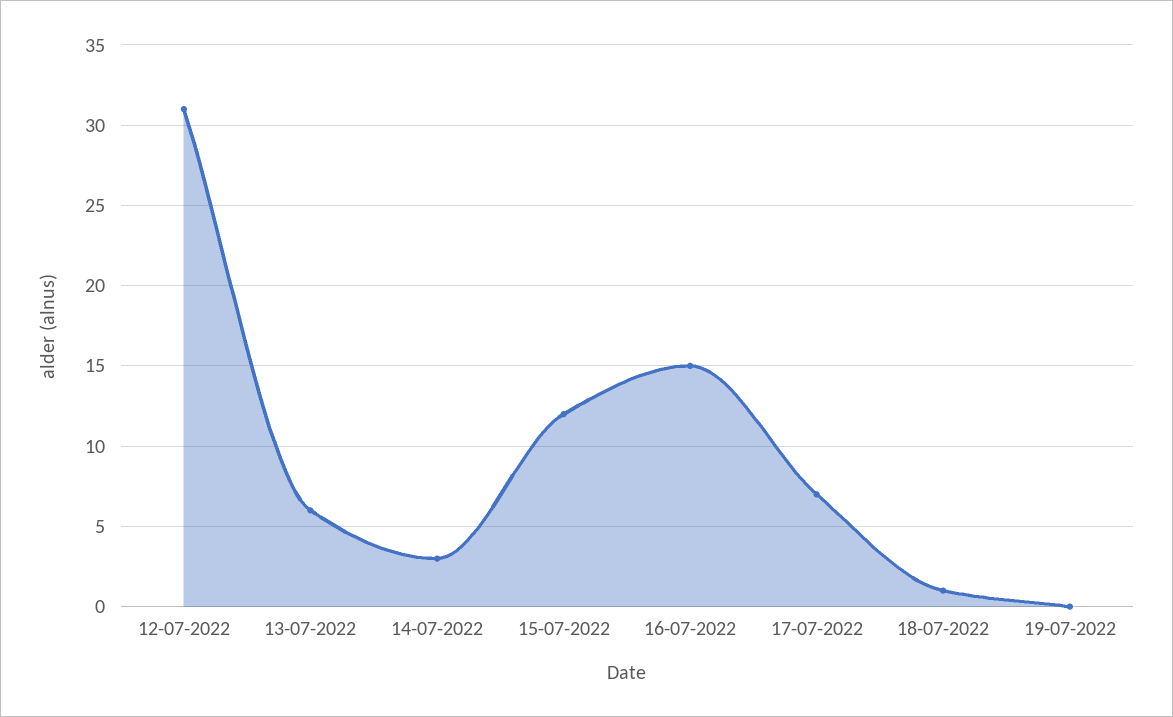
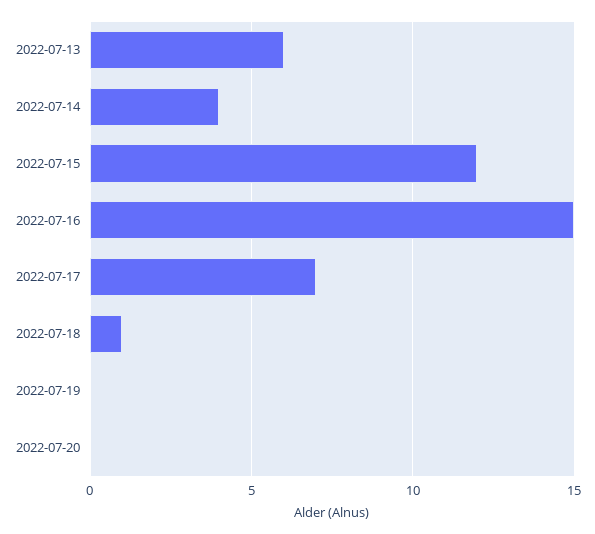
12-07-2022: 31 -> none
14-07-2022: 3 -> 4
2022-07-20: none -> 0

